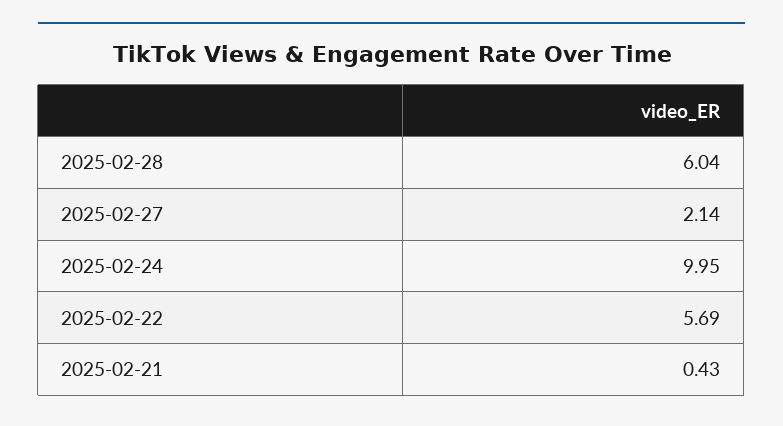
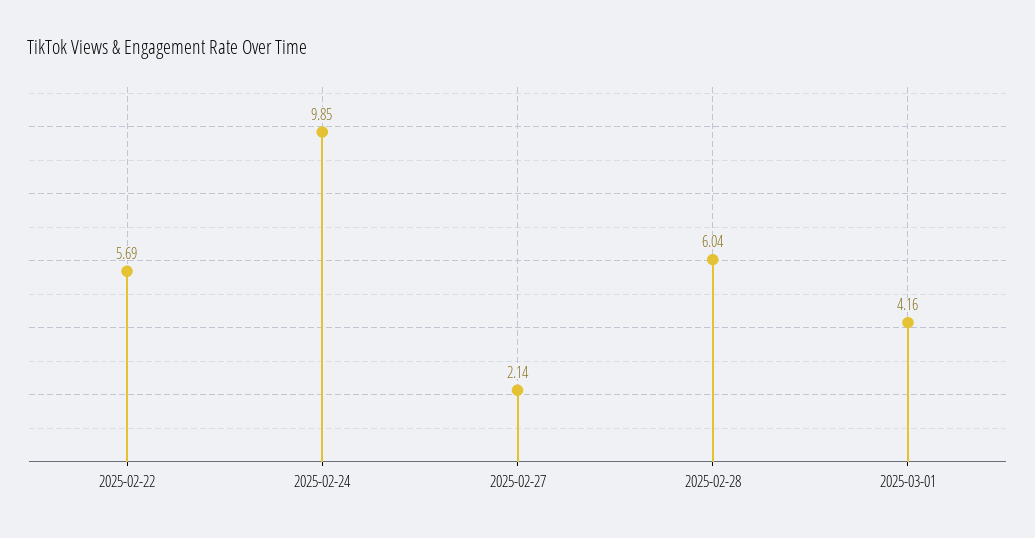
2025-02-24: 9.95 -> 9.85
2025-02-21: 0.43 -> none
2025-03-01: none -> 4.16

